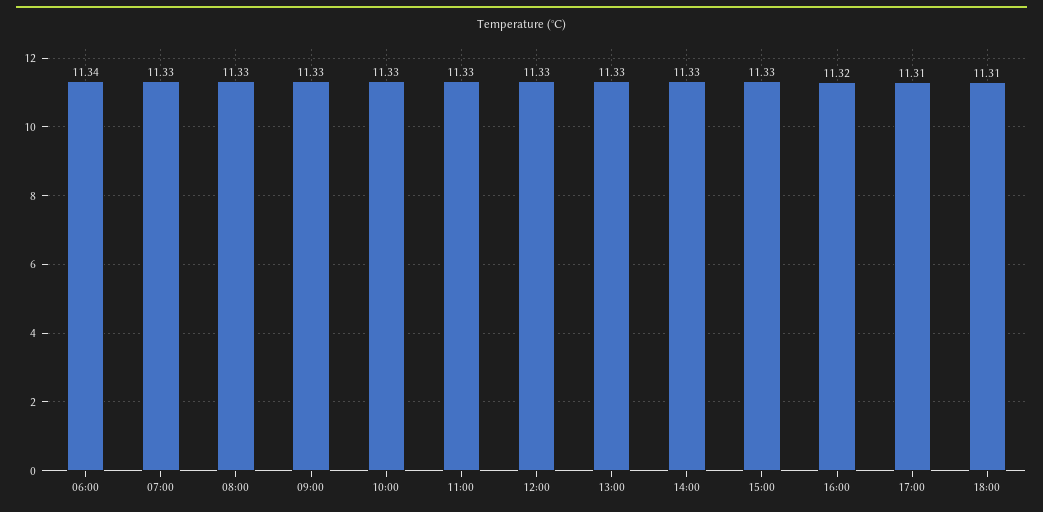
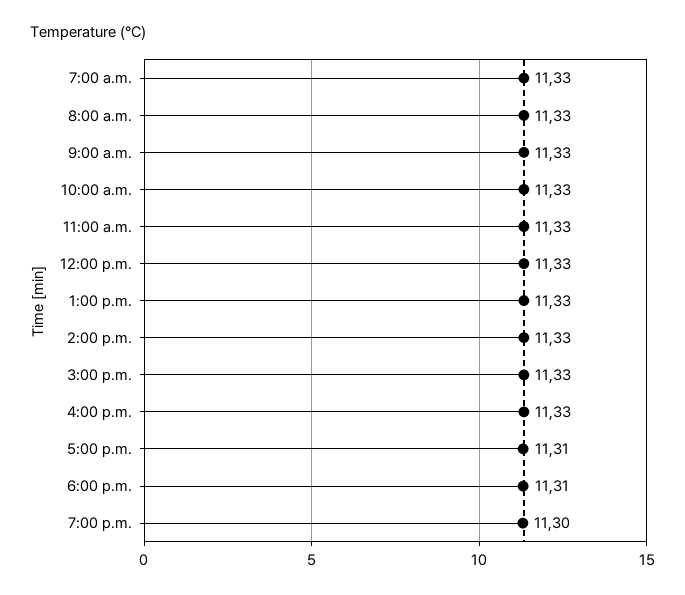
06:00: 11.34 -> none
16:00: 11.32 -> 11.33
7:00 p.m.: none -> 11.3

